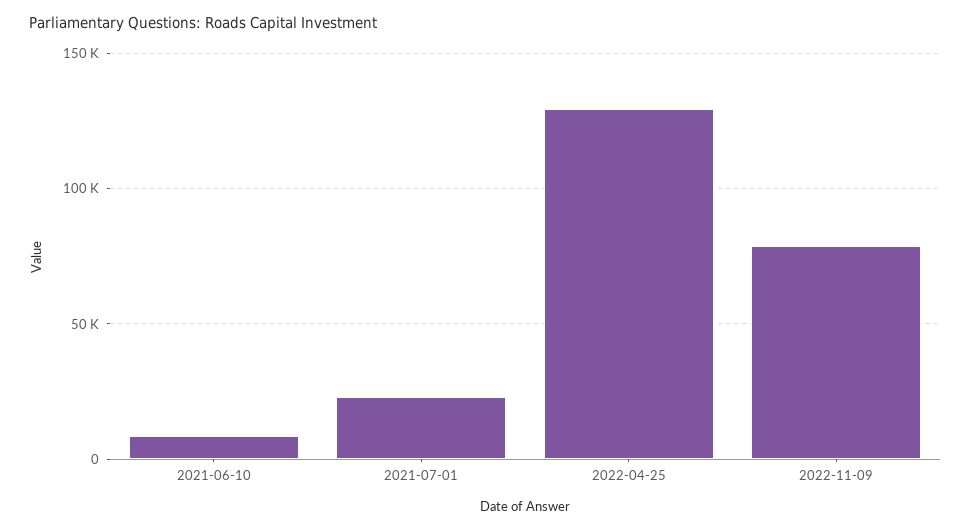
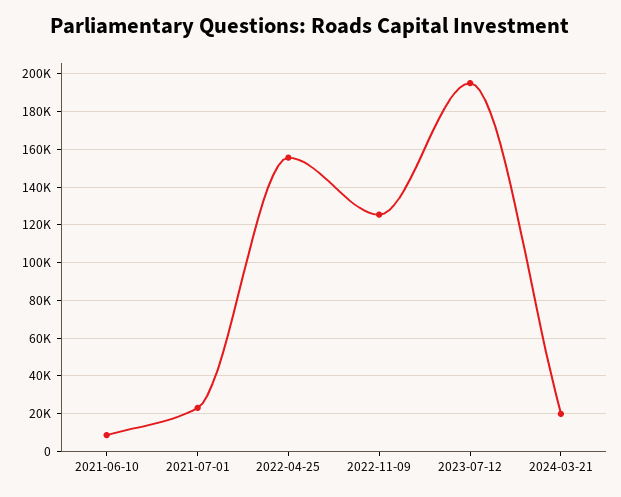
2022-04-25: 130000 -> 155000
2022-11-09: 80000 -> 125000
2023-07-12: none -> 195000
2024-03-21: none -> 20000

